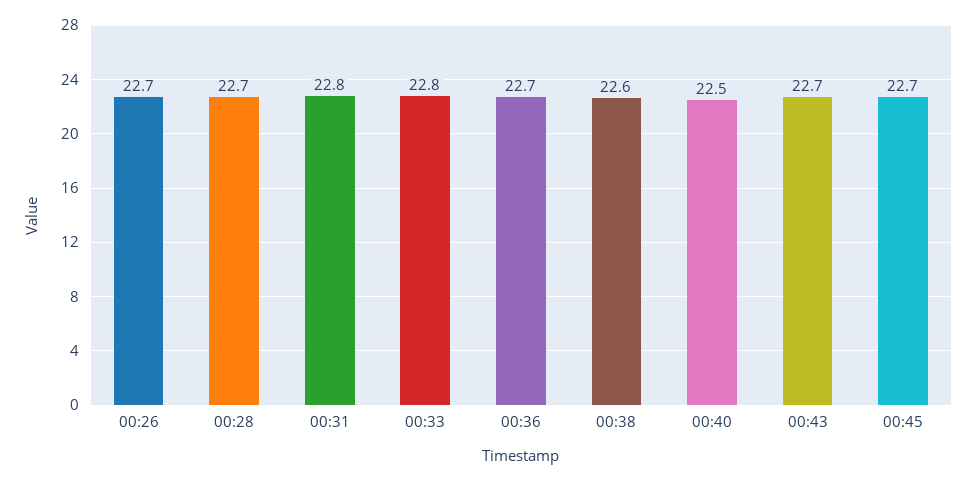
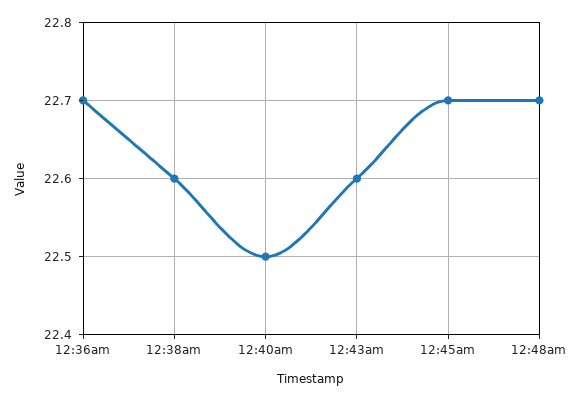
00:26: 22.7 -> none
00:28: 22.7 -> none
00:31: 22.8 -> none
00:33: 22.8 -> none
00:43: 22.7 -> 22.6
12:48am: none -> 22.7

